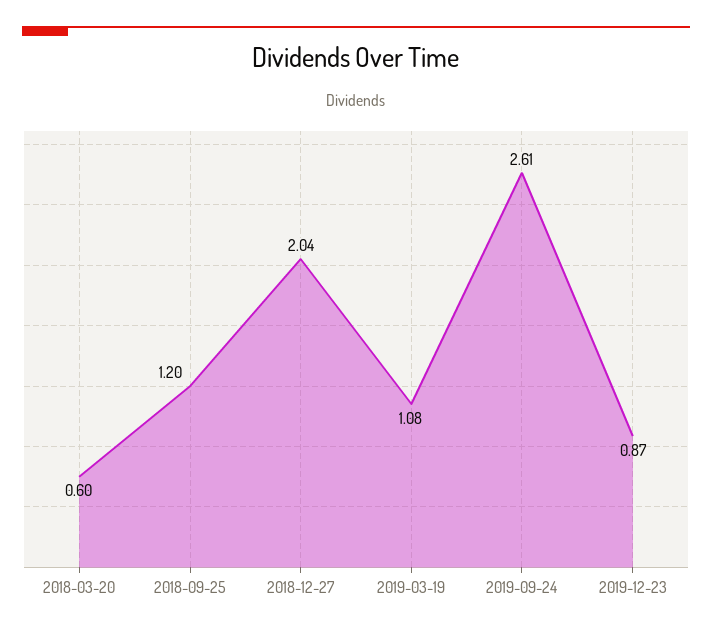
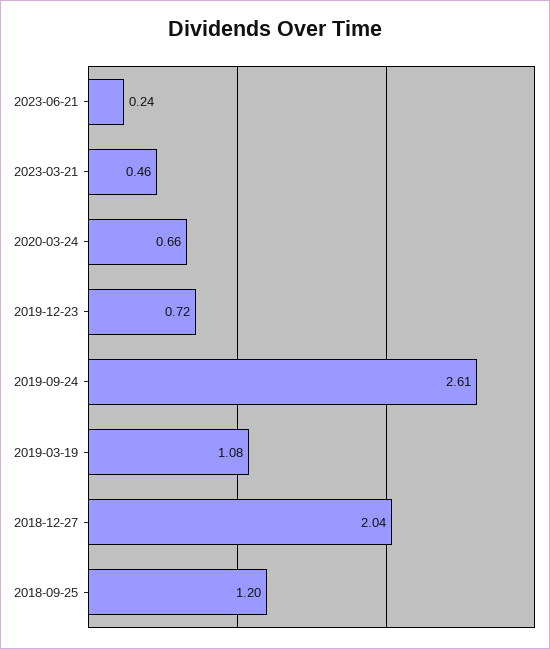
2018-03-20: 0.6 -> none
2019-12-23: 0.87 -> 0.72
2023-06-21: none -> 0.24
2023-03-21: none -> 0.46
2020-03-24: none -> 0.66

